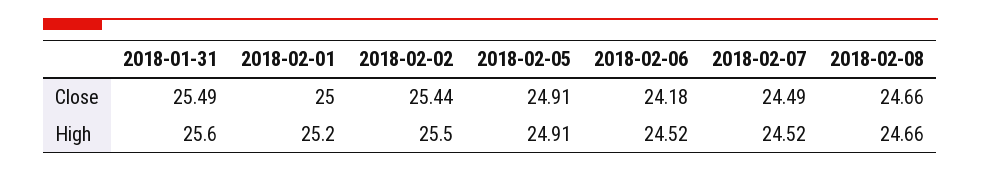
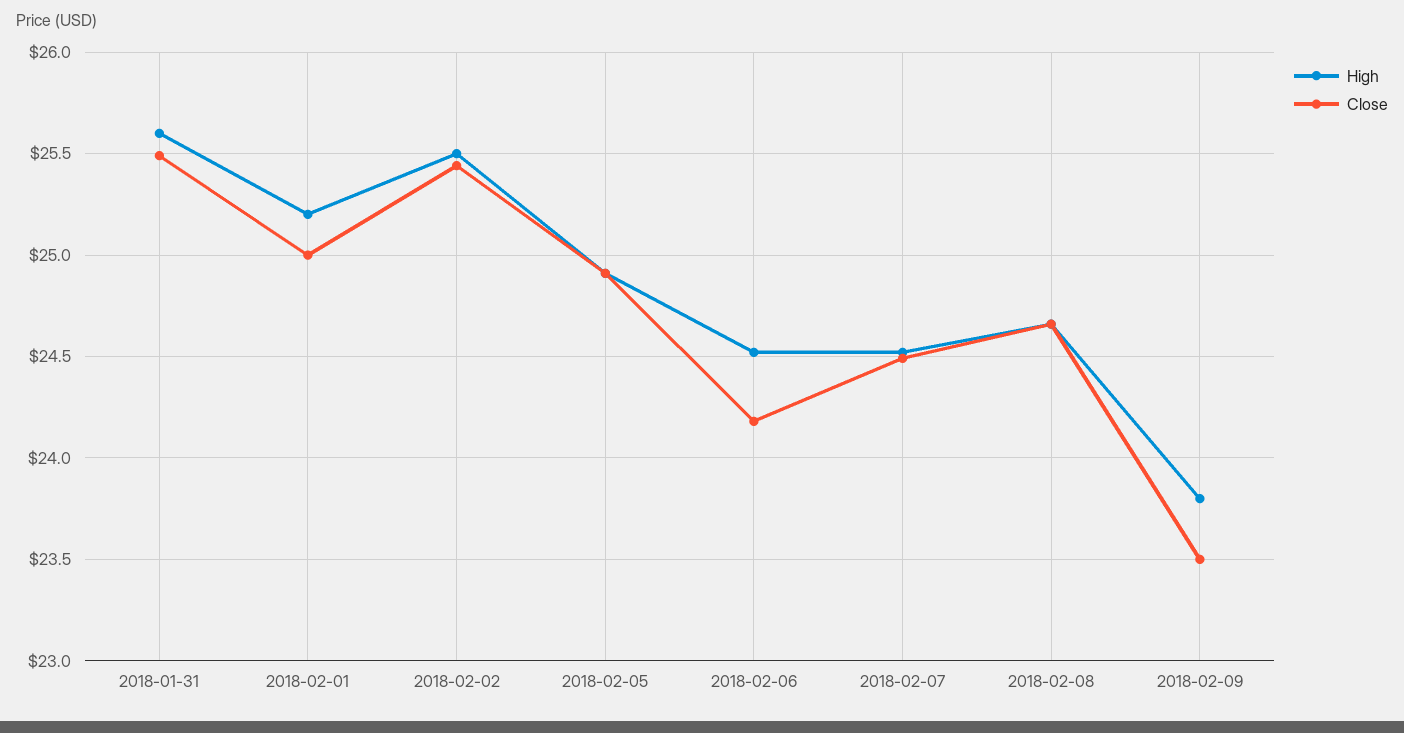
High, 2018-02-09: none -> 23.8
Close, 2018-02-09: none -> 23.5

